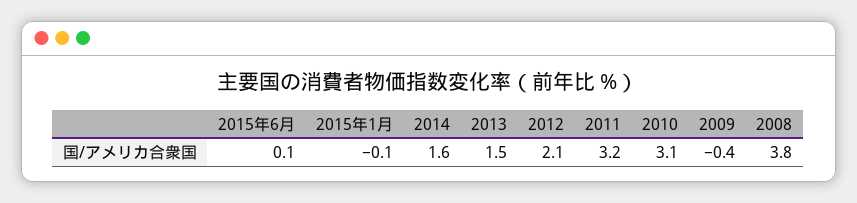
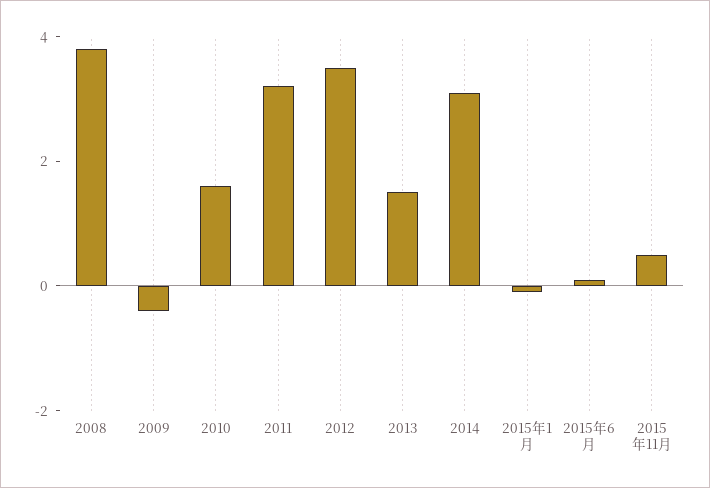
2014: 1.6 -> 3
2012: 2.1 -> 3.5
2010: 3.1 -> 1.5
2015年11月: none -> 0.5

